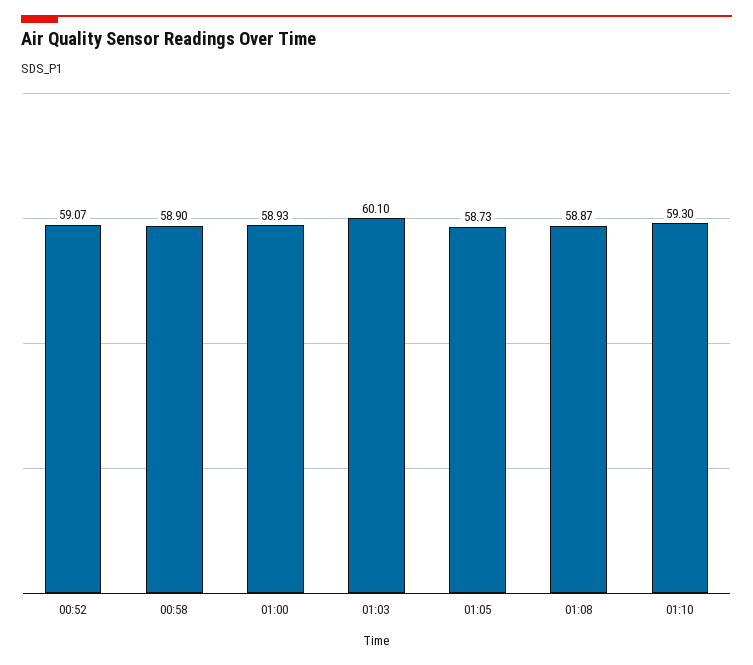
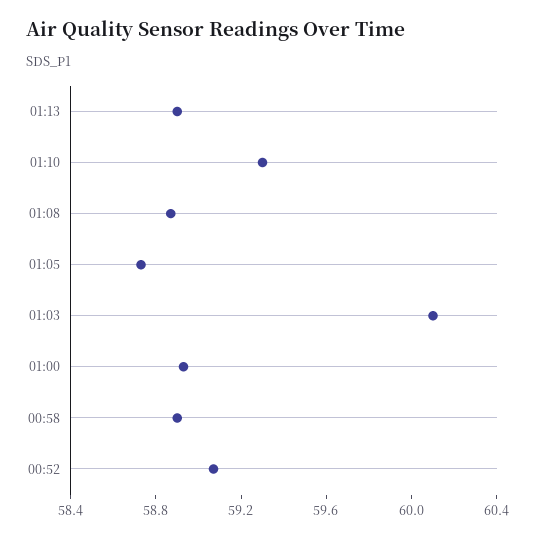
01:13: none -> 58.9

